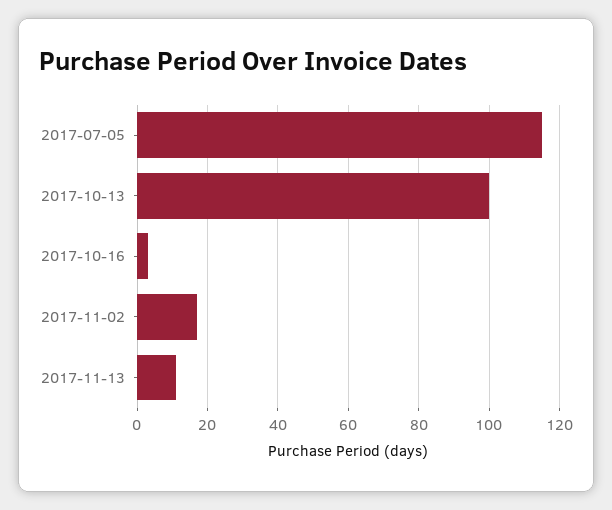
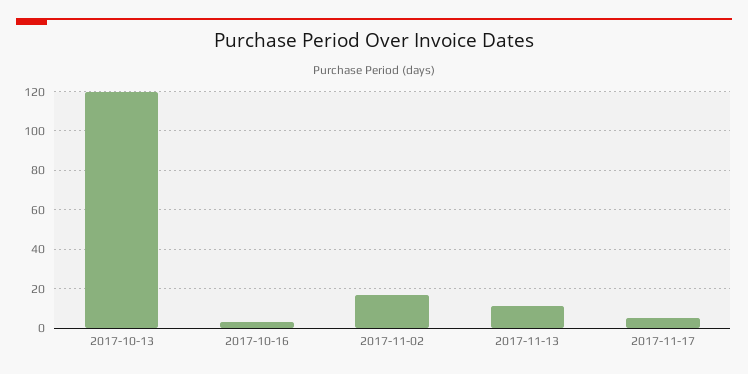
2017-07-05: 115 -> none
2017-10-13: 100 -> 120
2017-11-17: none -> 5

